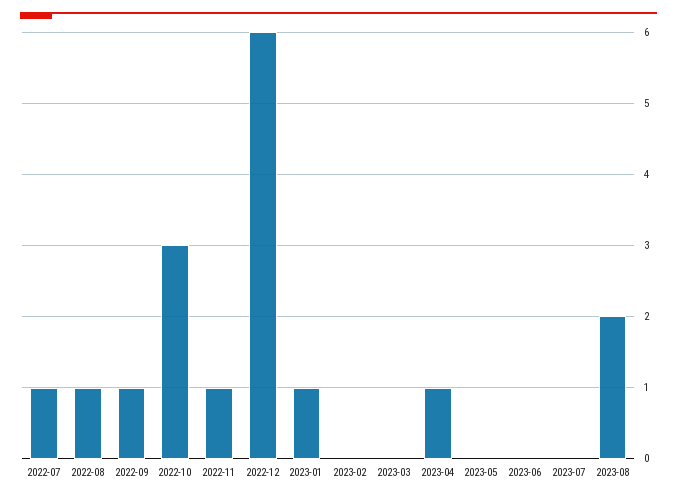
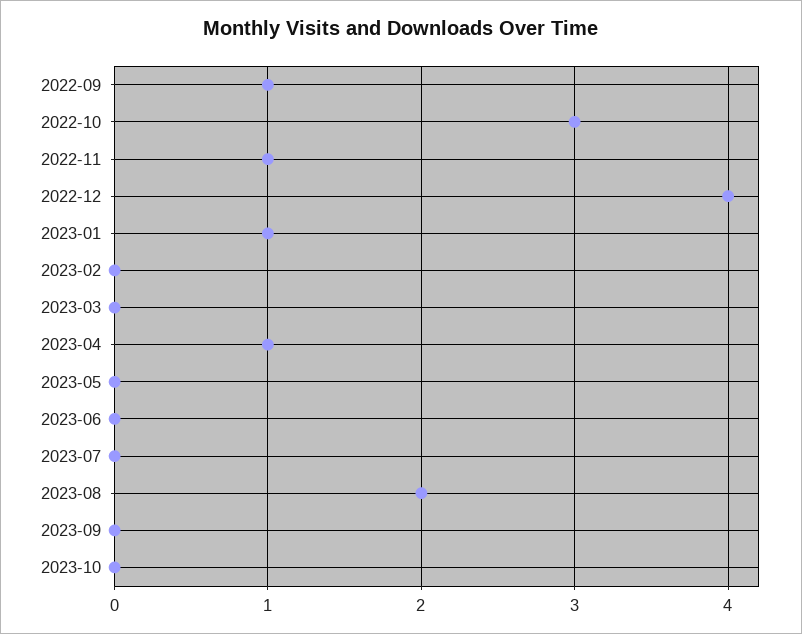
2022-07: 1 -> none
2022-08: 1 -> none
2022-12: 6 -> 4
2023-09: none -> 0
2023-10: none -> 0

